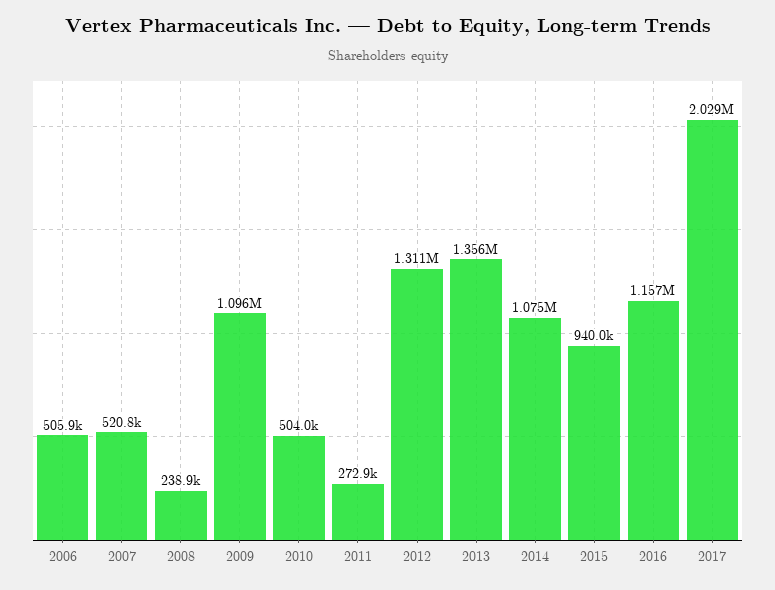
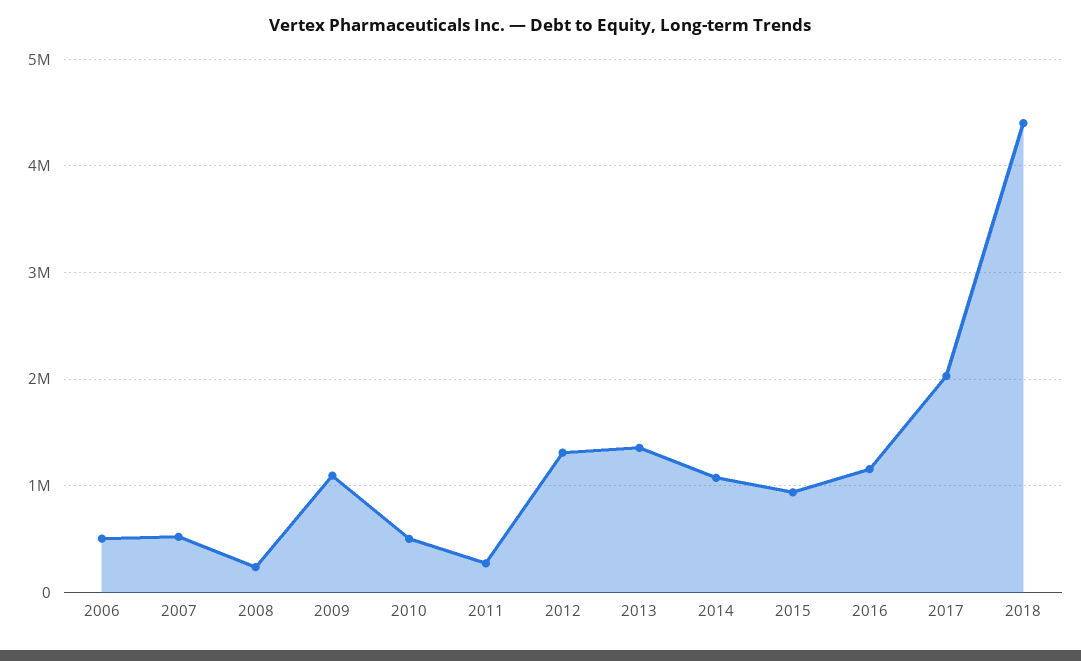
2018: none -> 4400000

